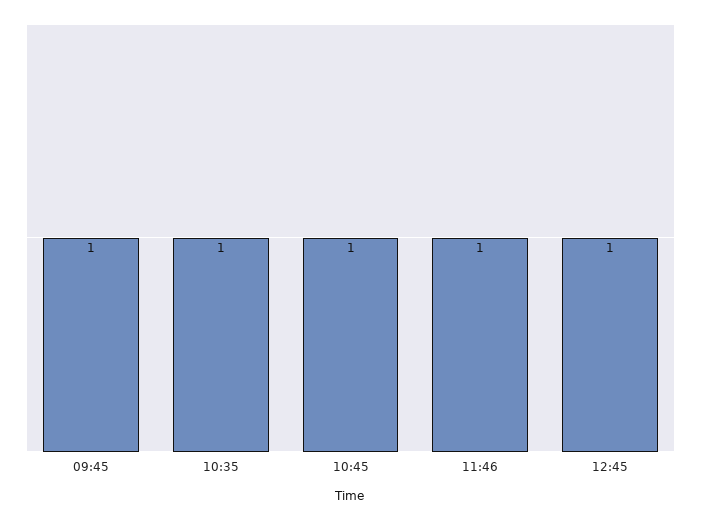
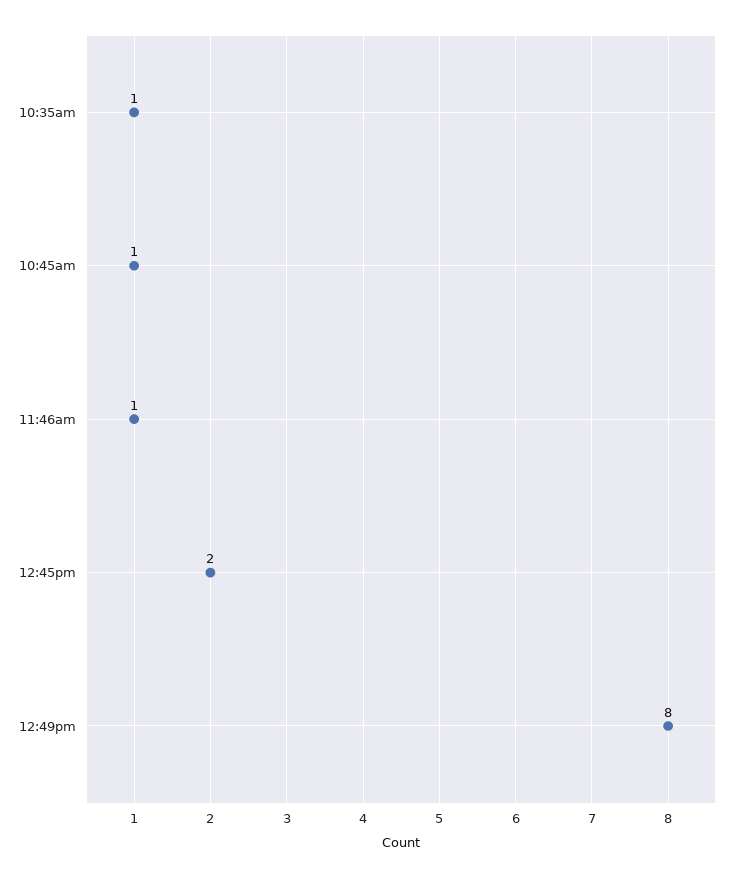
09:45: 1 -> none
12:45: 1 -> 2
12:49pm: none -> 8

